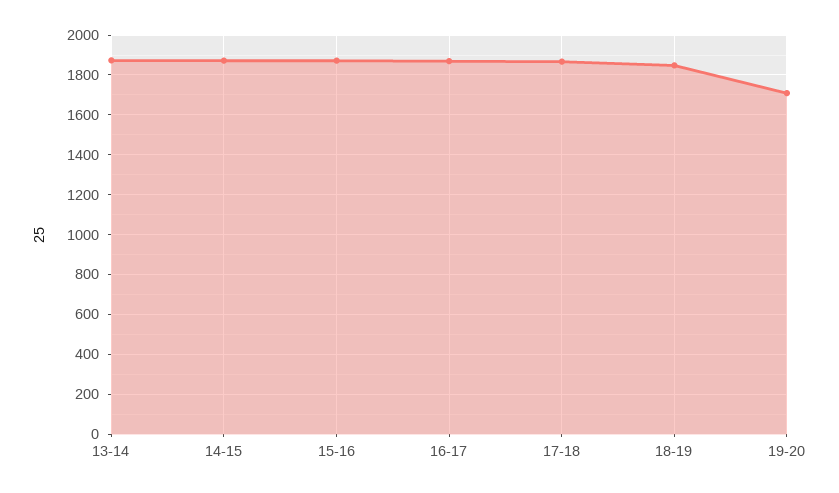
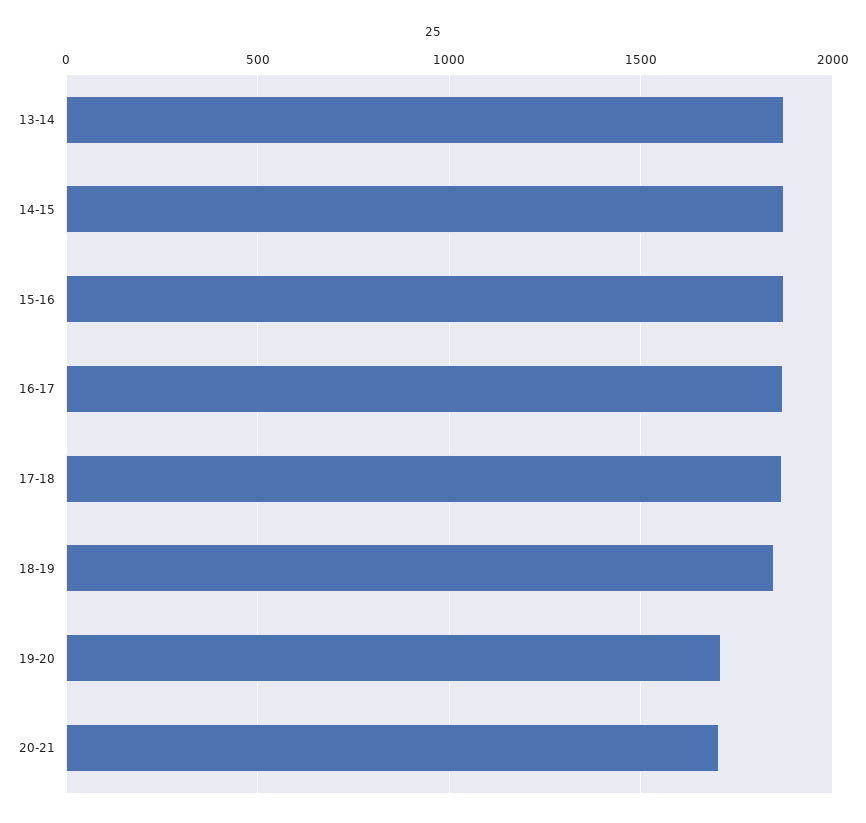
20-21: none -> 1700

